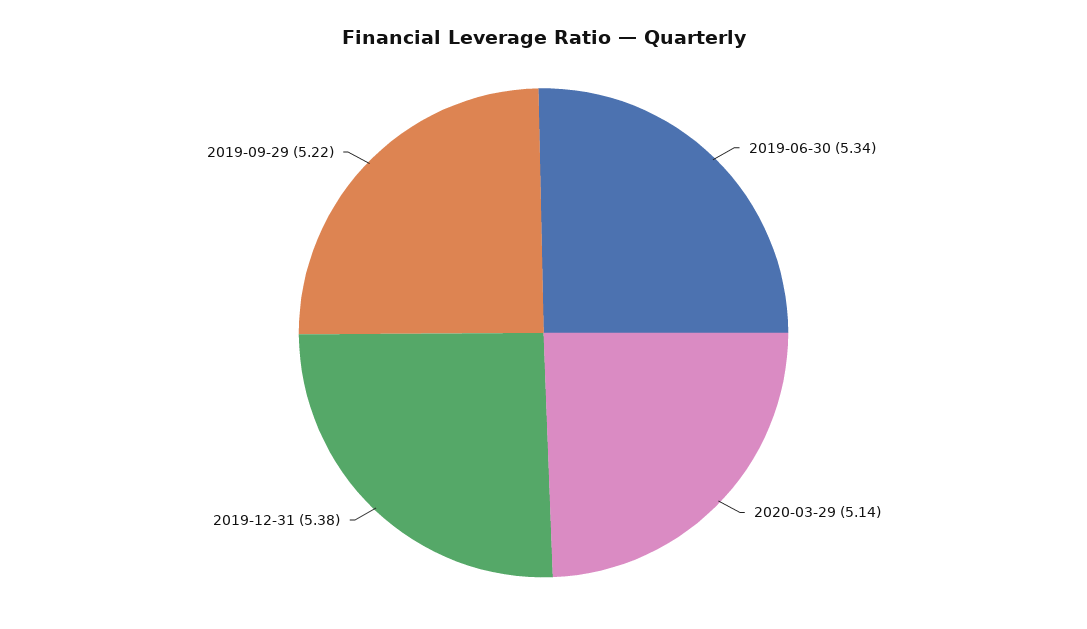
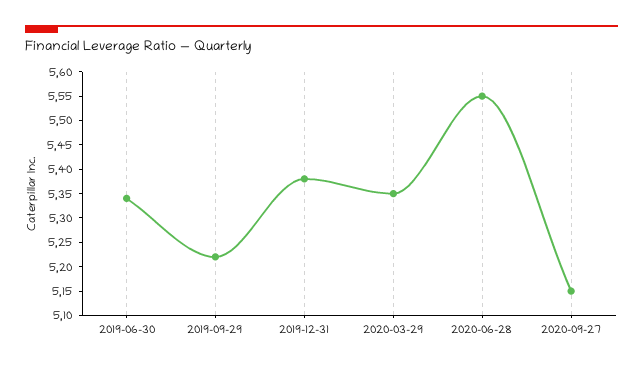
2020-03-29: 5.14 -> 5.35
2020-06-28: none -> 5.55
2020-09-27: none -> 5.15

